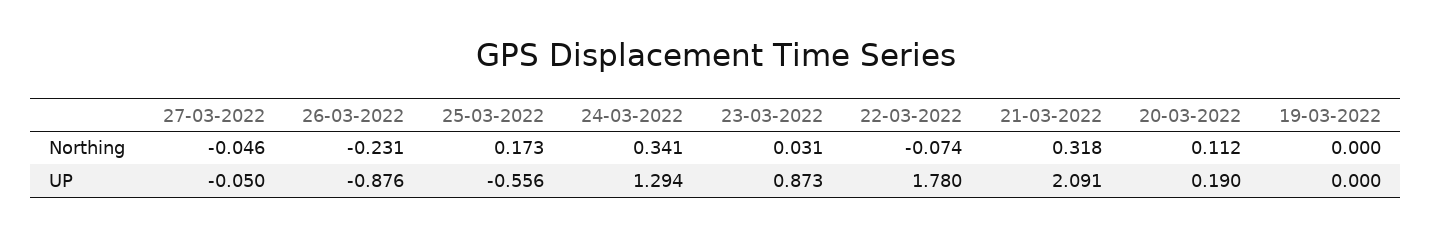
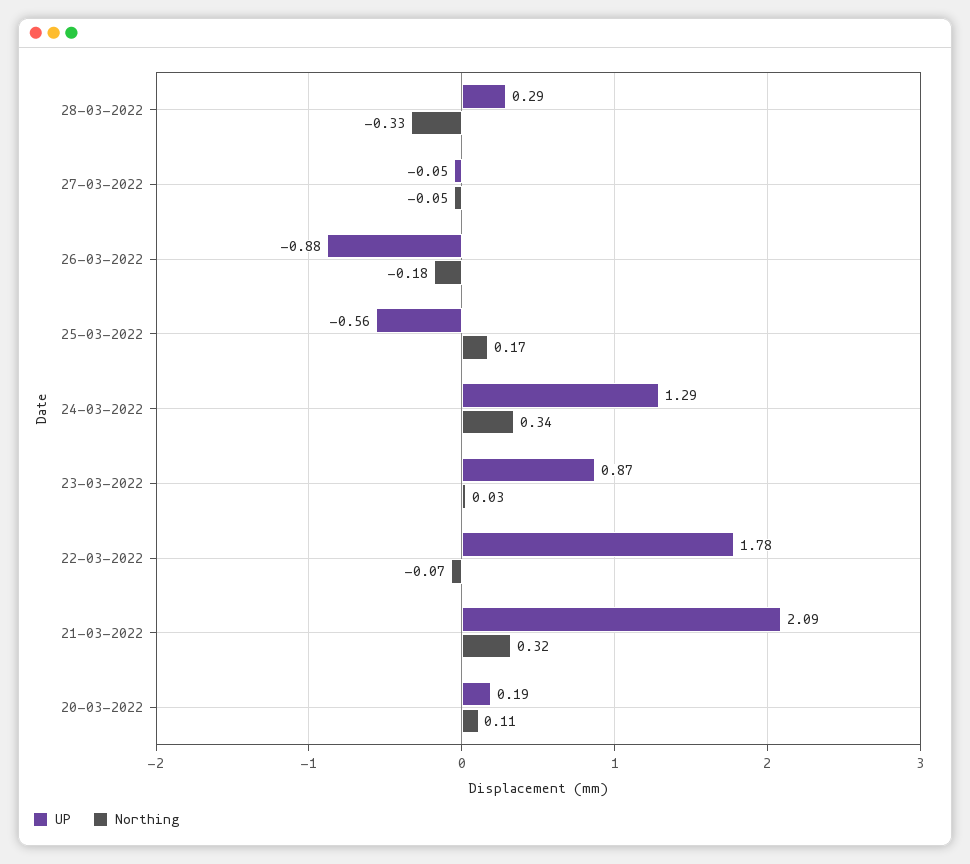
Northing, 26-03-2022: -0.231 -> -0.18
Northing, 19-03-2022: 0 -> none
UP, 19-03-2022: 0 -> none
UP, 28-03-2022: none -> 0.29
Northing, 28-03-2022: none -> -0.33

